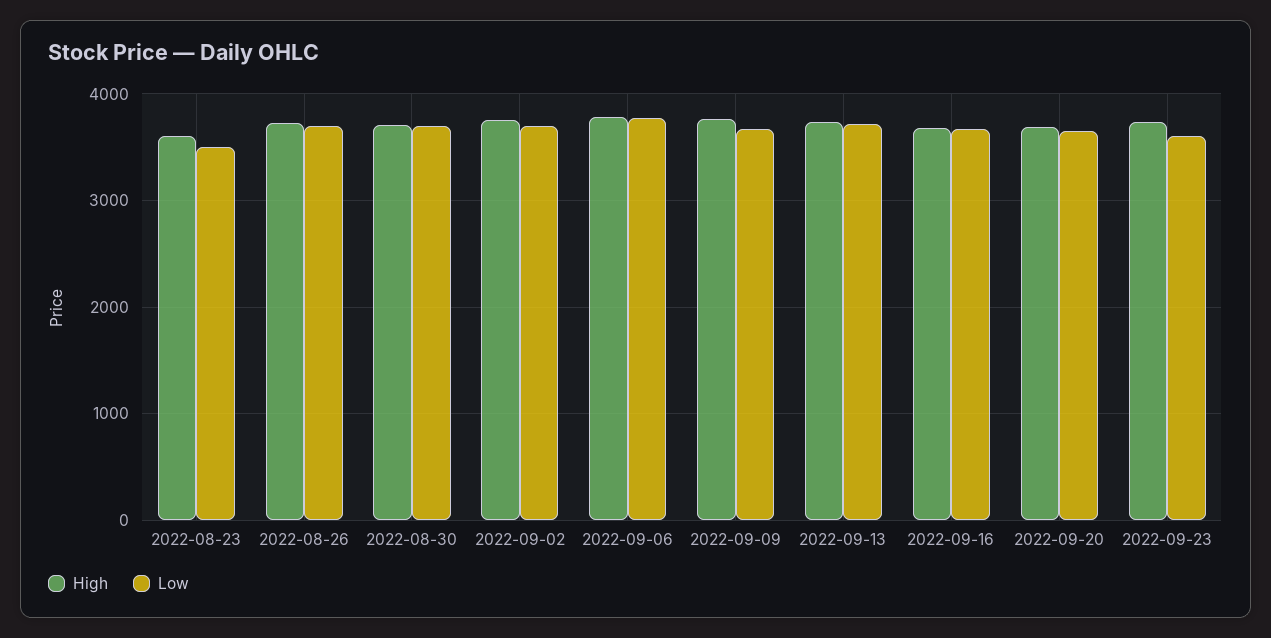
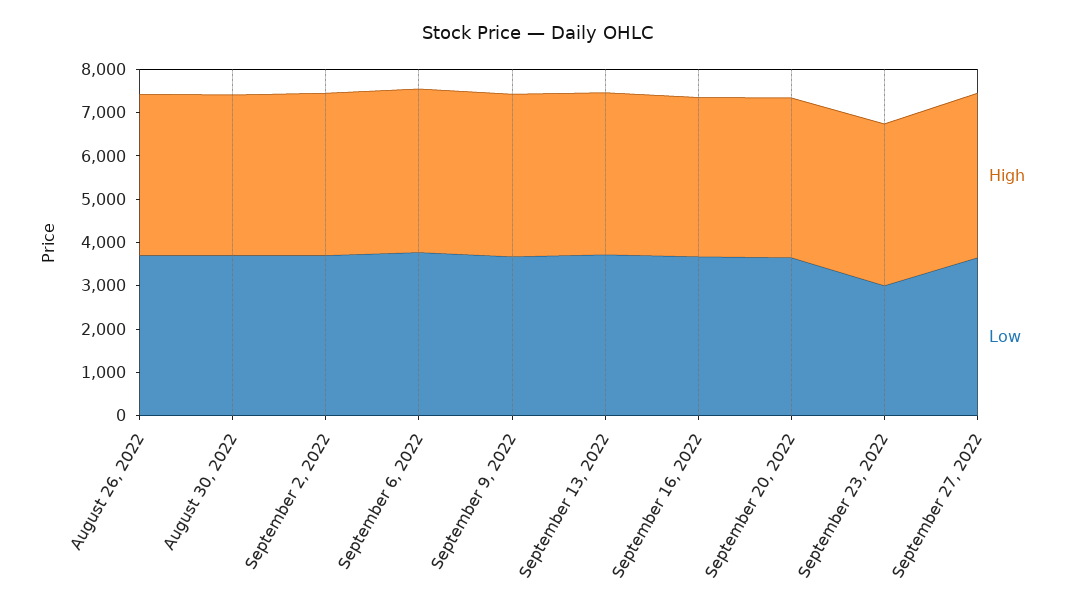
High, 2022-08-23: 3600 -> none
Low, 2022-08-23: 3500 -> none
Low, 2022-09-23: 3600 -> 3000
High, September 27, 2022: none -> 3800
Low, September 27, 2022: none -> 3600

